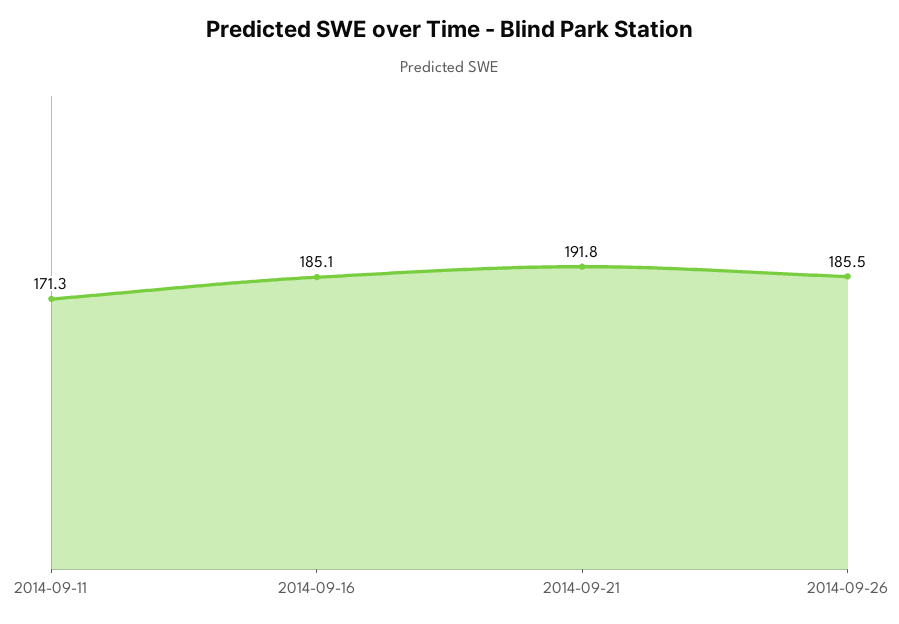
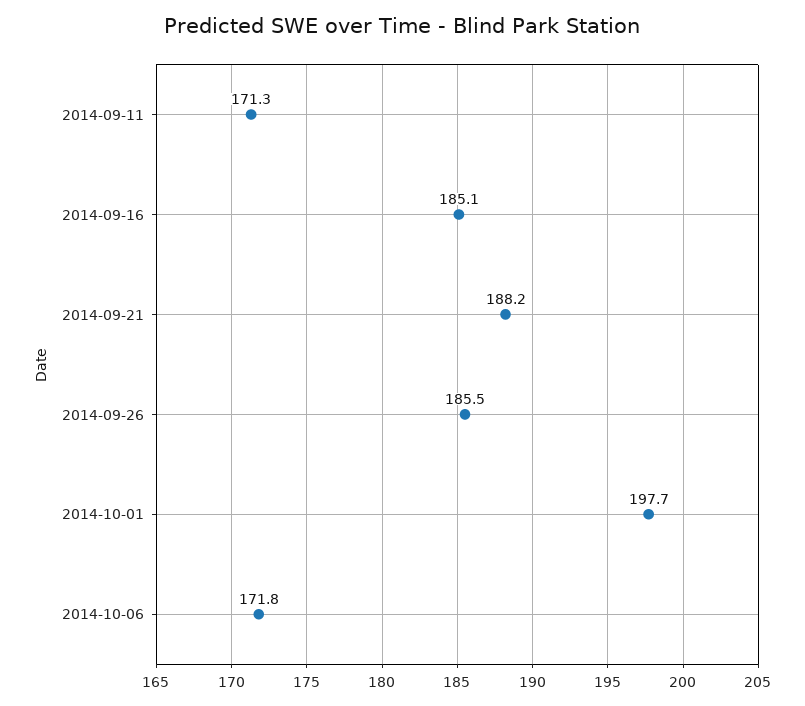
2014-09-21: 191.8 -> 188.2
2014-10-01: none -> 197.7
2014-10-06: none -> 171.8

